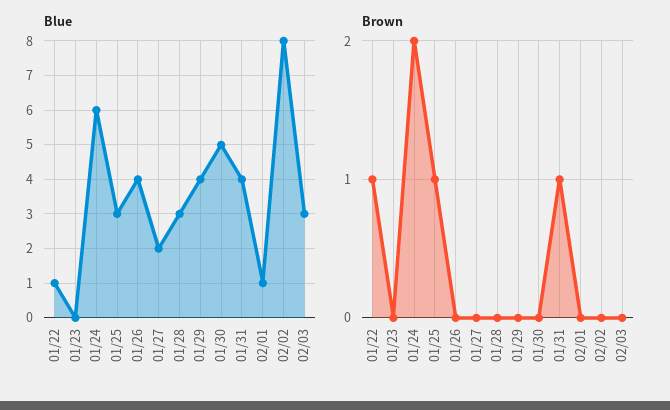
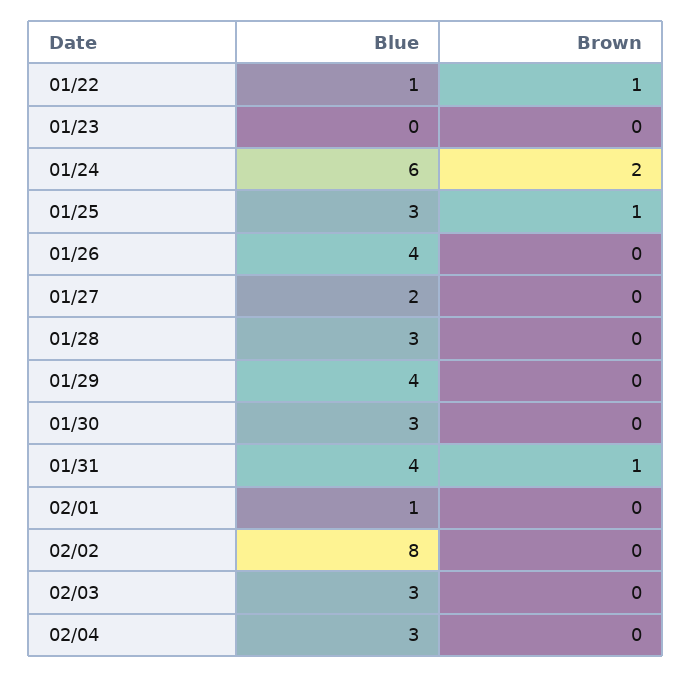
Blue, 01/30: 5 -> 3
Blue, 02/04: none -> 3
Brown, 02/04: none -> 0

